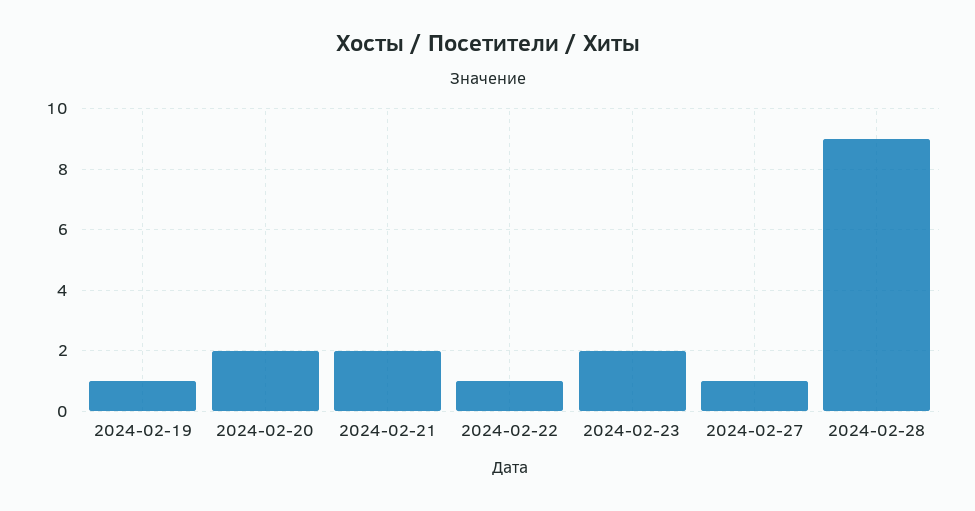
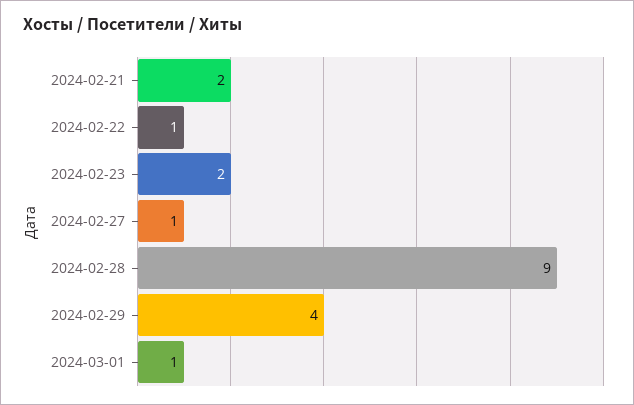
2024-02-19: 1 -> none
2024-02-20: 2 -> none
2024-02-29: none -> 4
2024-03-01: none -> 1

